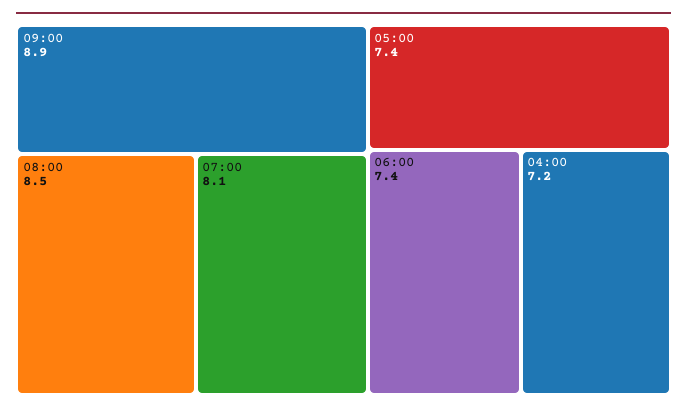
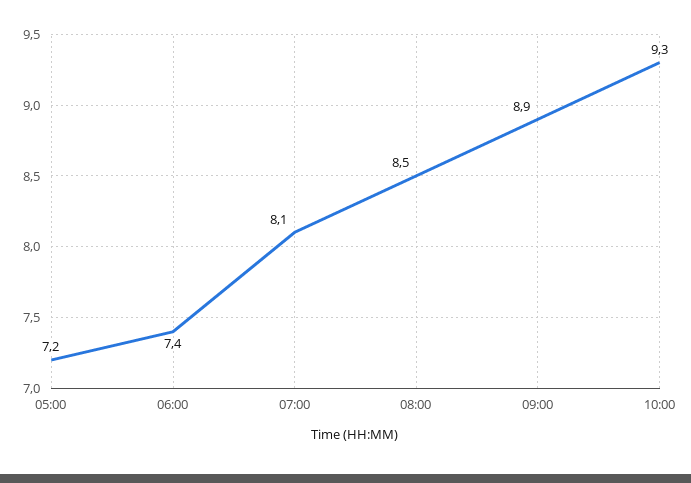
05:00: 7.4 -> 7.2
04:00: 7.2 -> none
10:00: none -> 9.3

